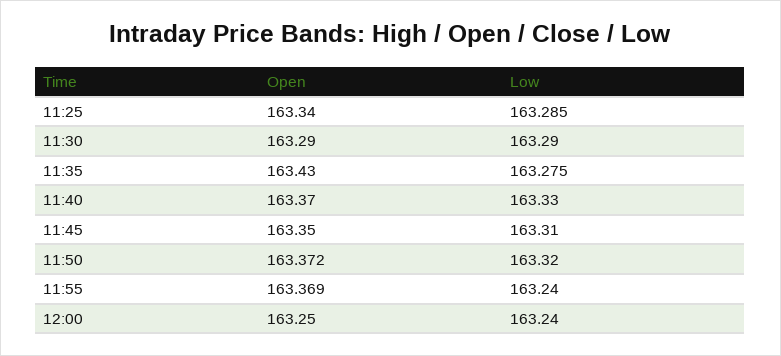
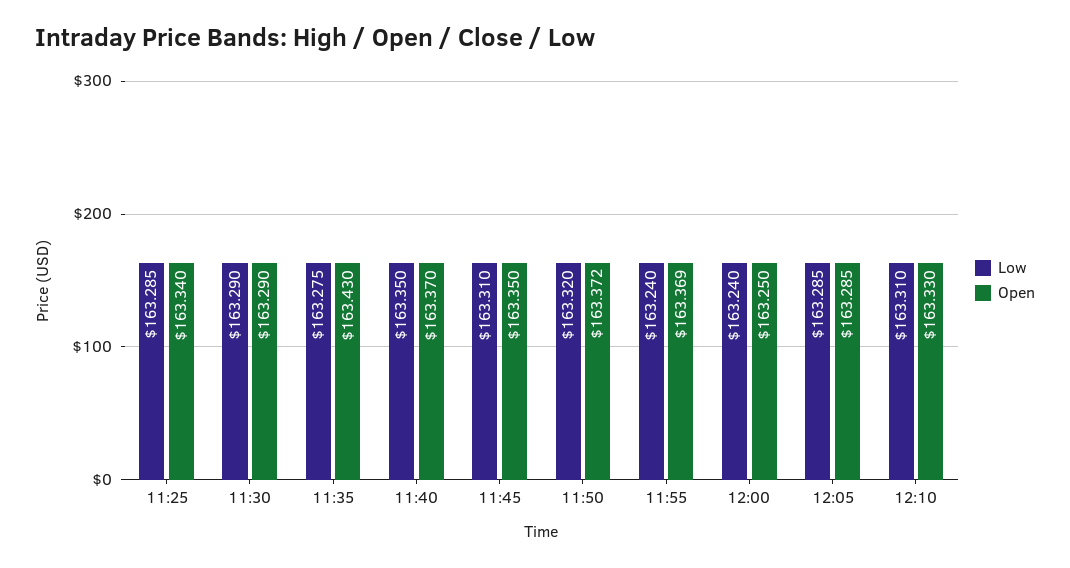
Low, 11:40: 163.33 -> 163.35
Low, 12:05: none -> 163.285
Open, 12:05: none -> 163.285
Low, 12:10: none -> 163.31
Open, 12:10: none -> 163.33

